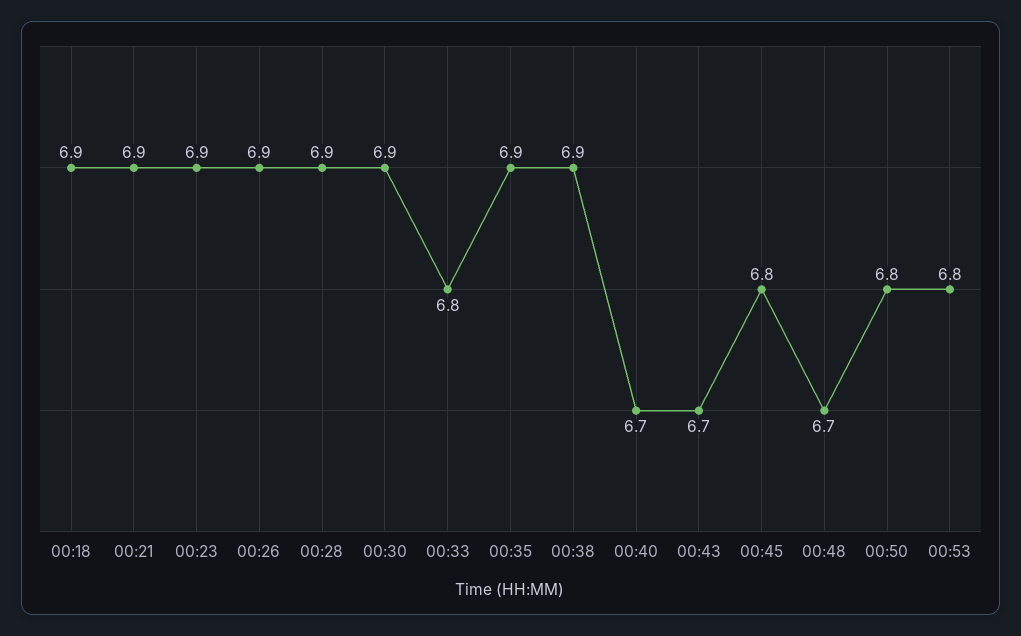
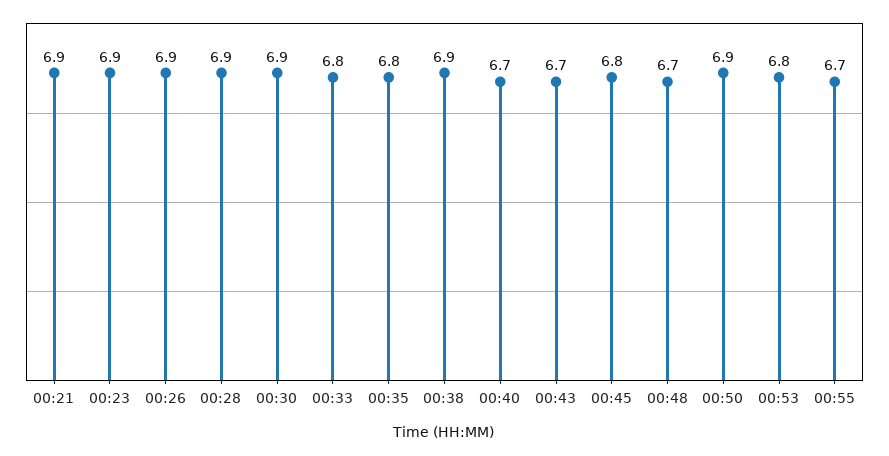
00:18: 6.9 -> none
00:35: 6.9 -> 6.8
00:50: 6.8 -> 6.9
00:55: none -> 6.7

